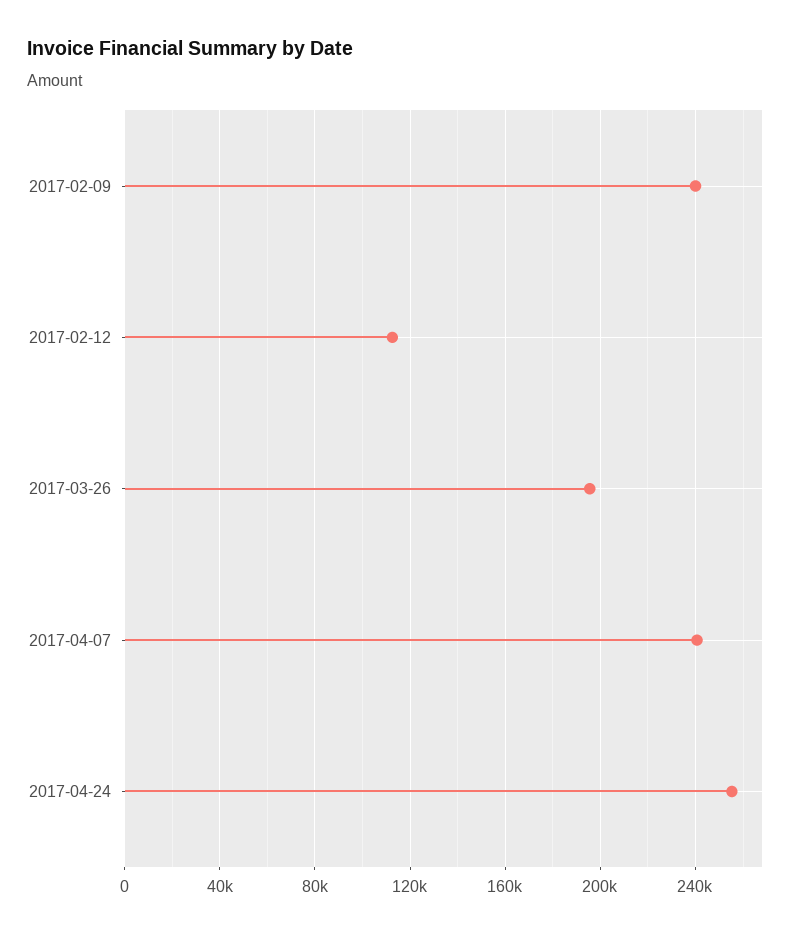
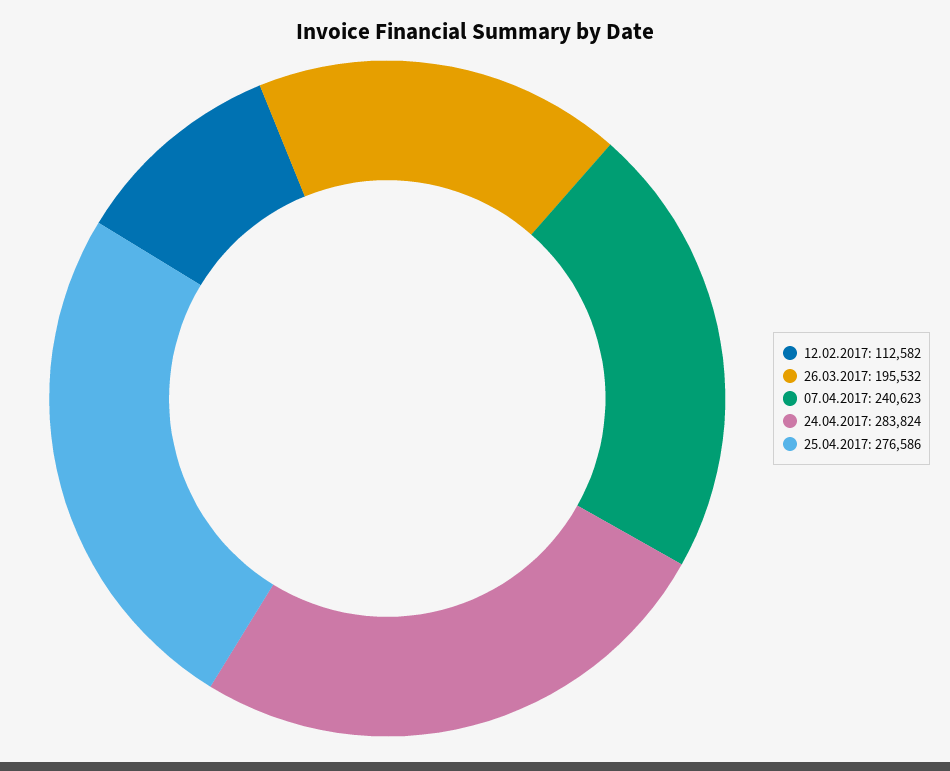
2017-02-09: 240000 -> none
2017-04-24: 255000 -> 283824
25.04.2017: none -> 276586

